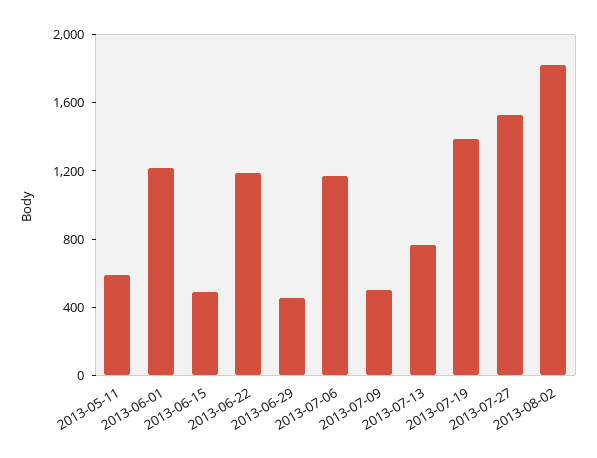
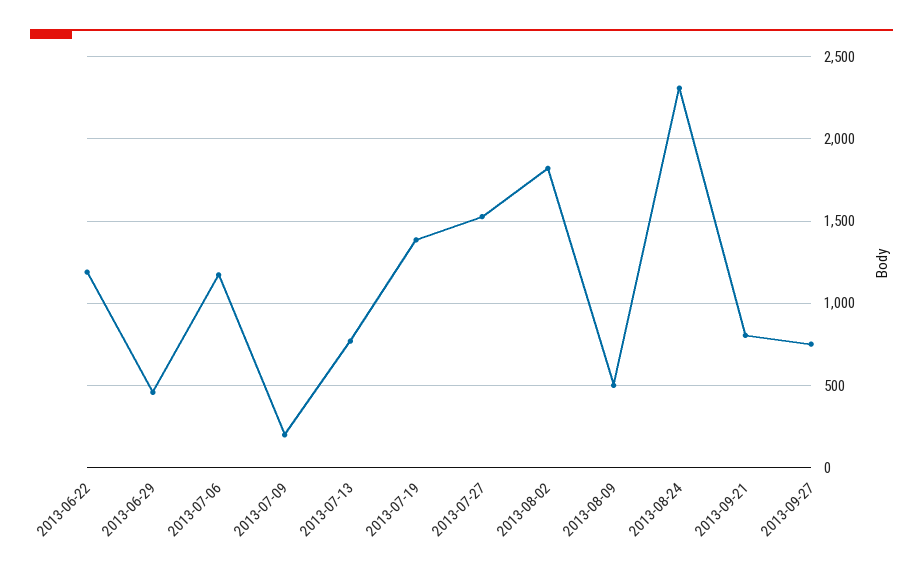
2013-05-11: 600 -> none
2013-06-01: 1200 -> none
2013-06-15: 500 -> none
2013-07-09: 500 -> 200
2013-08-09: none -> 500
2013-08-24: none -> 2300
2013-09-21: none -> 800
2013-09-27: none -> 750

